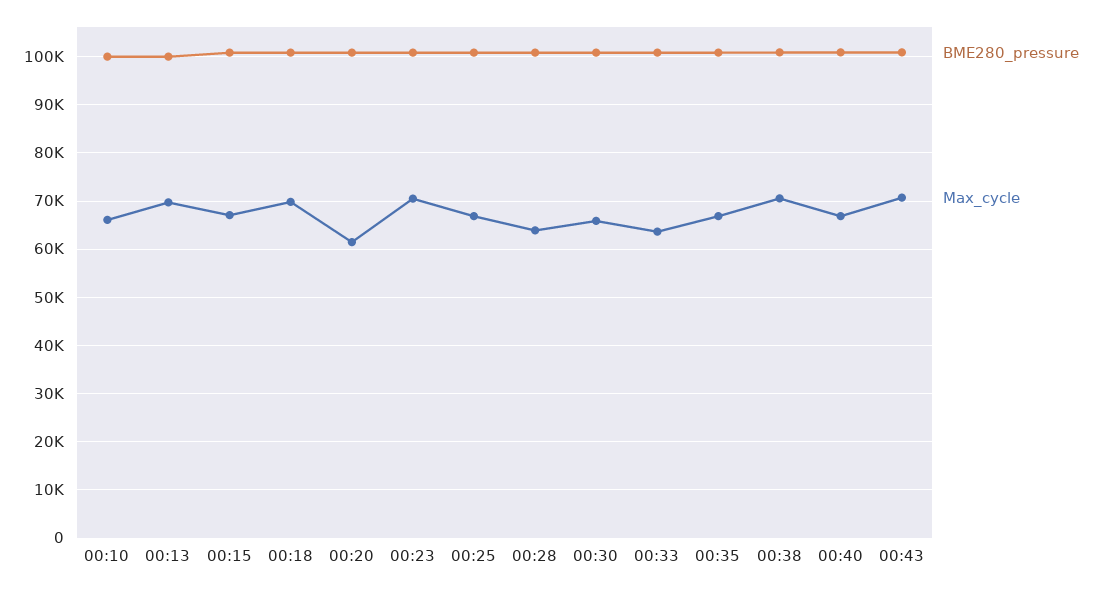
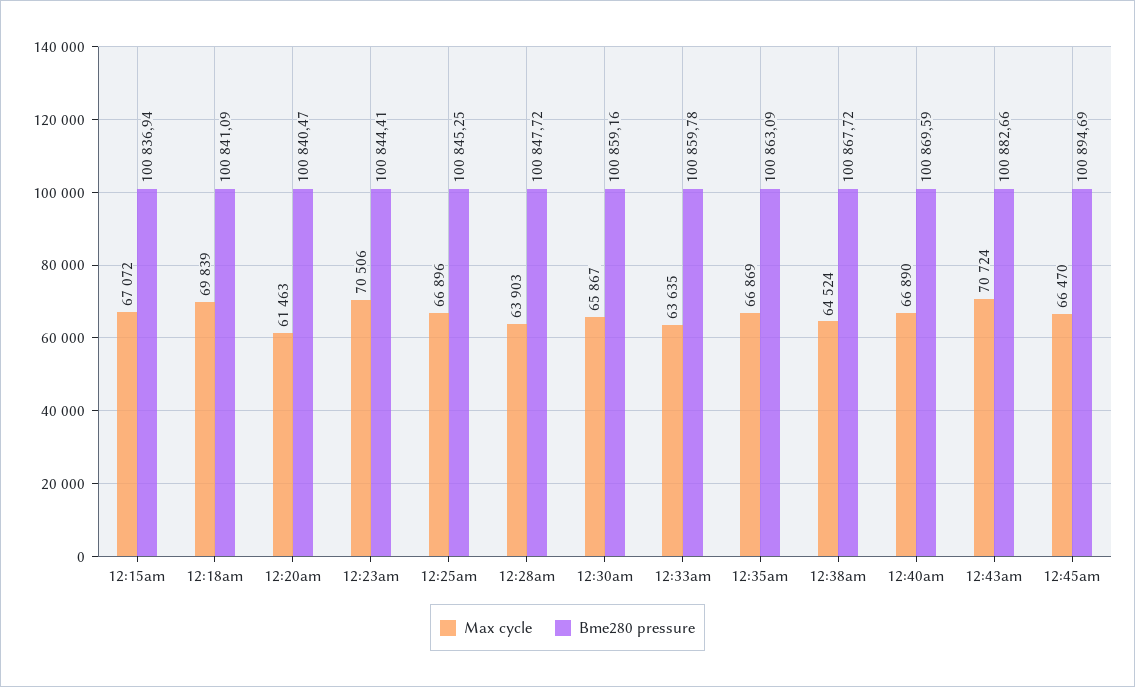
BME280_pressure, 00:10: 100000 -> none
Max_cycle, 00:10: 66000 -> none
BME280_pressure, 00:13: 100000 -> none
Max_cycle, 00:13: 70000 -> none
Max_cycle, 00:38: 70000 -> 64524
Max_cycle, 12:45am: none -> 66470
BME280_pressure, 12:45am: none -> 100894.69

